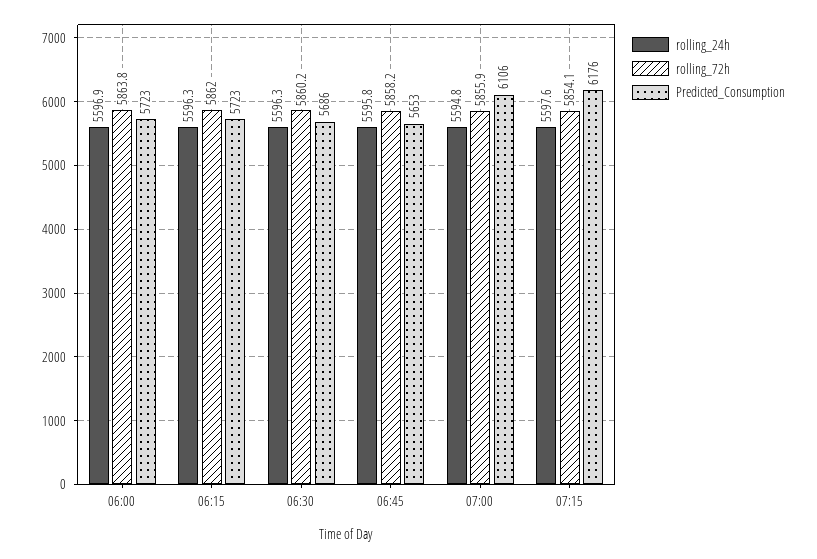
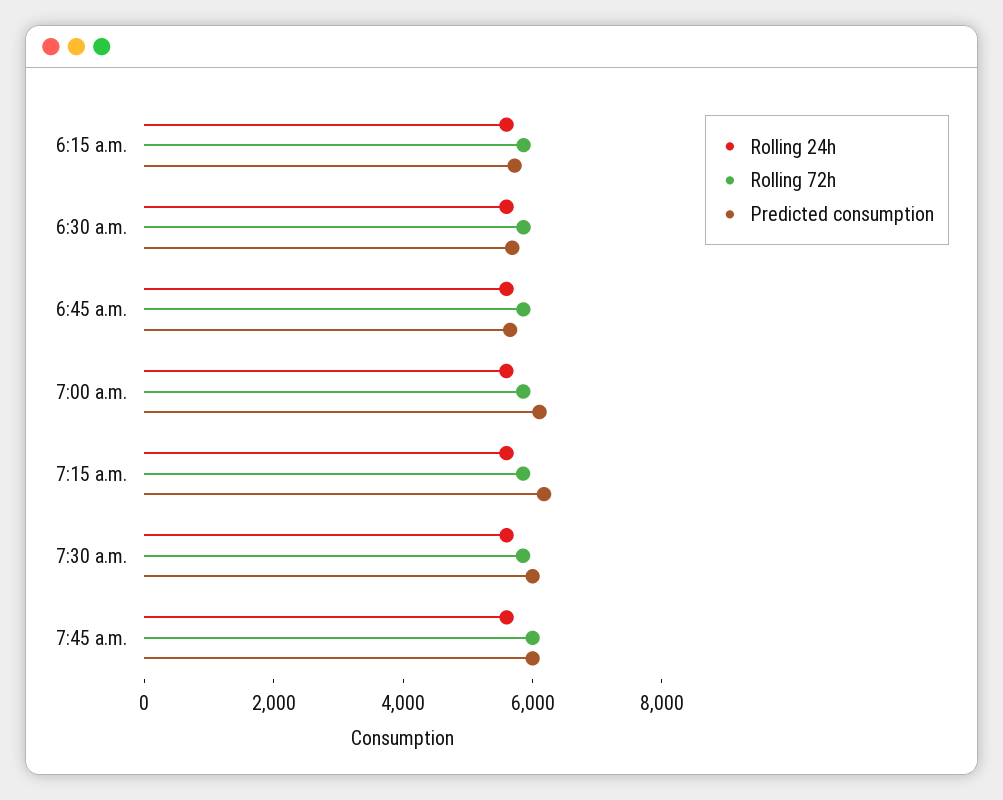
rolling_24h, 06:00: 5596.9 -> none
rolling_72h, 06:00: 5863.8 -> none
Predicted_Consumption, 06:00: 5723 -> none
rolling_24h, 7:30 a.m.: none -> 5500
rolling_72h, 7:30 a.m.: none -> 6000
Predicted_Consumption, 7:30 a.m.: none -> 6000
rolling_24h, 7:45 a.m.: none -> 5500
rolling_72h, 7:45 a.m.: none -> 6000
Predicted_Consumption, 7:45 a.m.: none -> 6000

